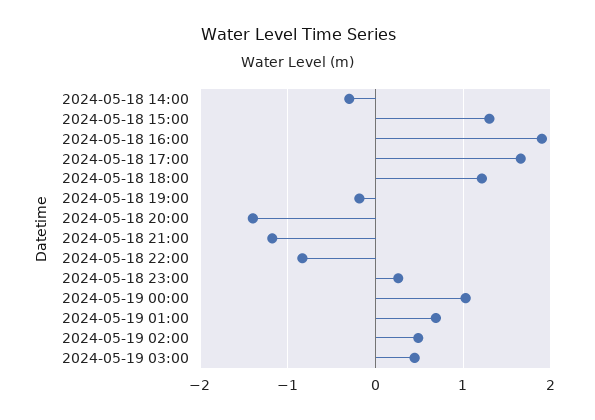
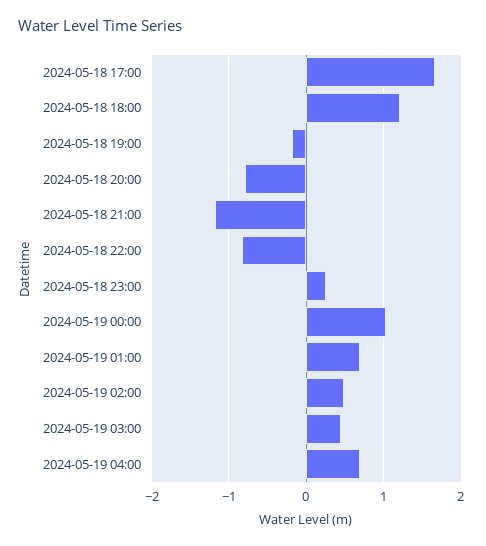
2024-05-18 14:00: -0.3 -> none
2024-05-18 15:00: 1.3 -> none
2024-05-18 16:00: 1.9 -> none
2024-05-18 20:00: -1.4 -> -0.8
2024-05-19 04:00: none -> 0.7

